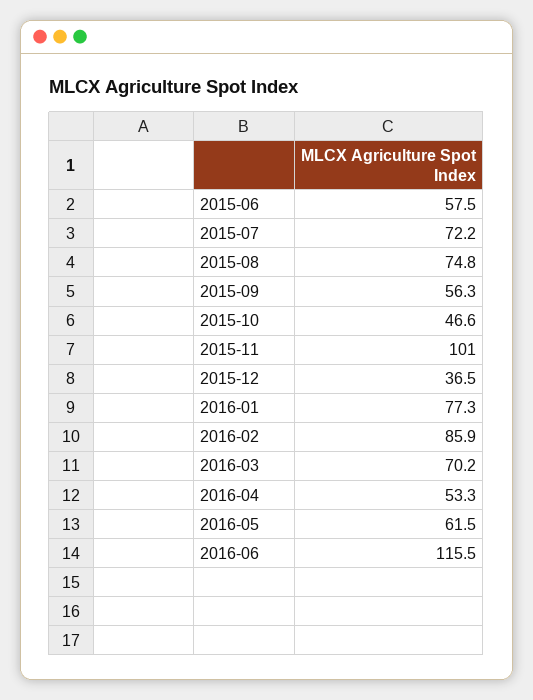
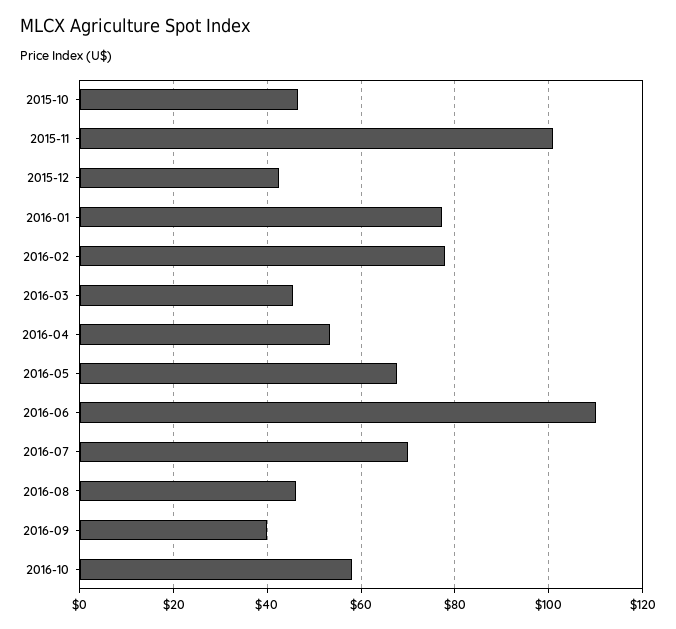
2015-06: 57.5 -> none
2015-07: 72.2 -> none
2015-08: 74.8 -> none
2015-09: 56.3 -> none
2015-12: 36.5 -> 42
2016-02: 85.9 -> 78
2016-03: 70.2 -> 46
2016-05: 61.5 -> 68
2016-06: 115.5 -> 110
2016-07: none -> 70
2016-08: none -> 46
2016-09: none -> 40
2016-10: none -> 58

